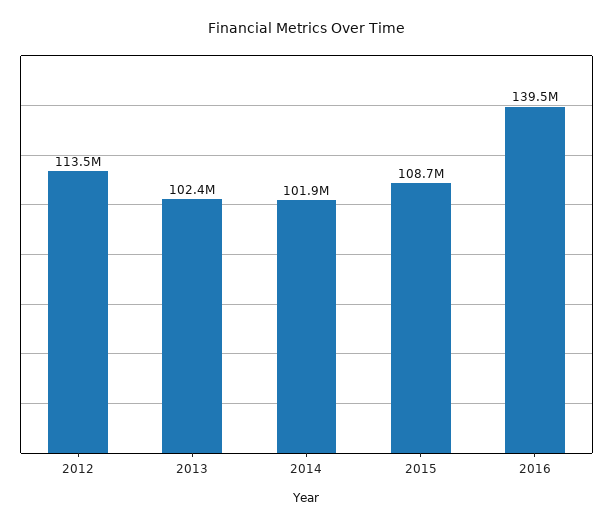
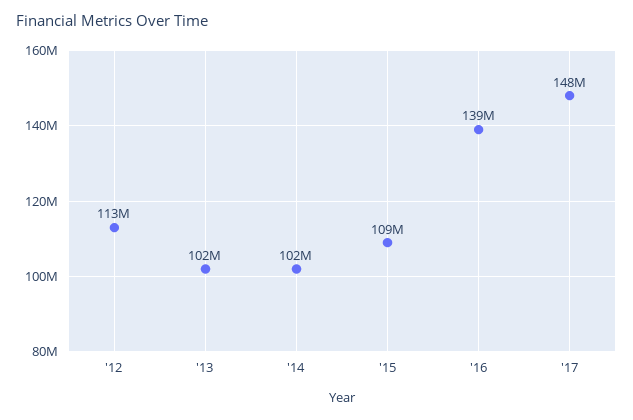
'17: none -> 148000000

